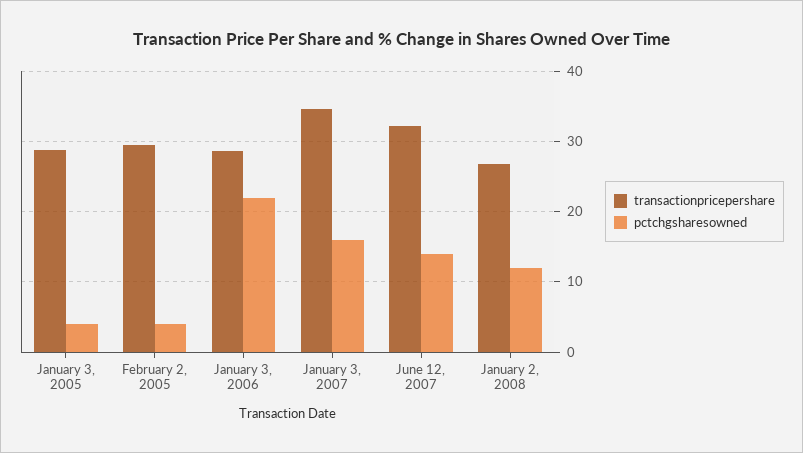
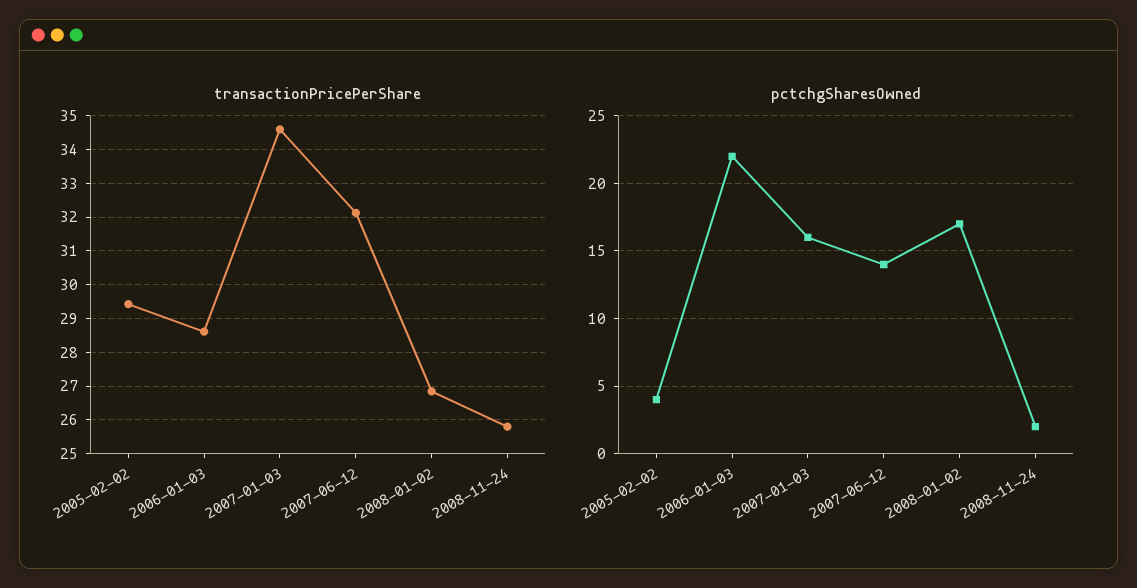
transactionpricepershare, January 3, 2005: 29 -> none
pctchgsharesowned, January 3, 2005: 4 -> none
pctchgsharesowned, January 2, 2008: 12 -> 17
transactionpricepershare, 2008-11-24: none -> 25.8
pctchgsharesowned, 2008-11-24: none -> 2

